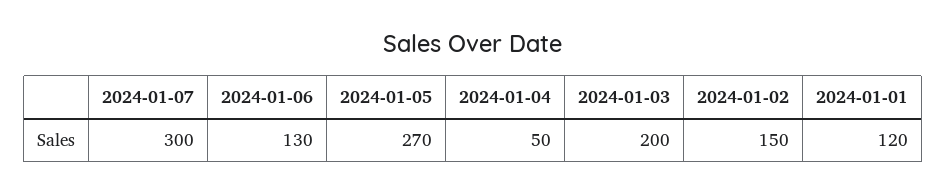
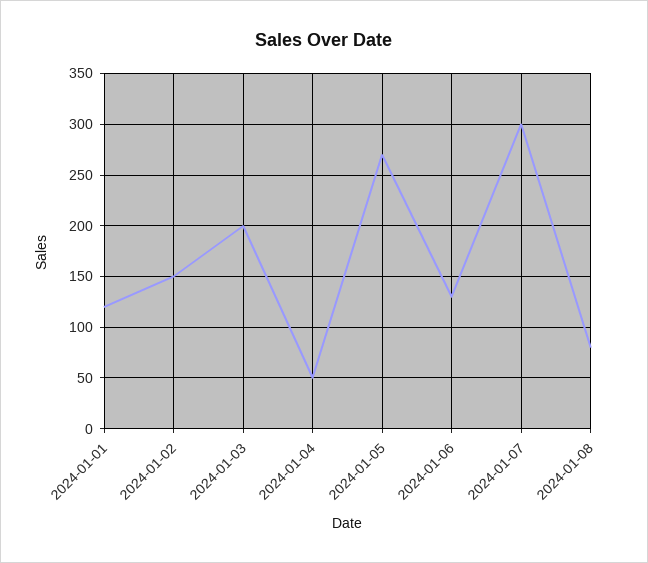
2024-01-08: none -> 80

